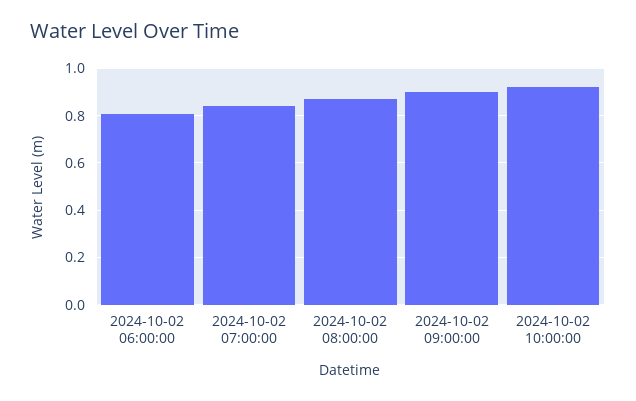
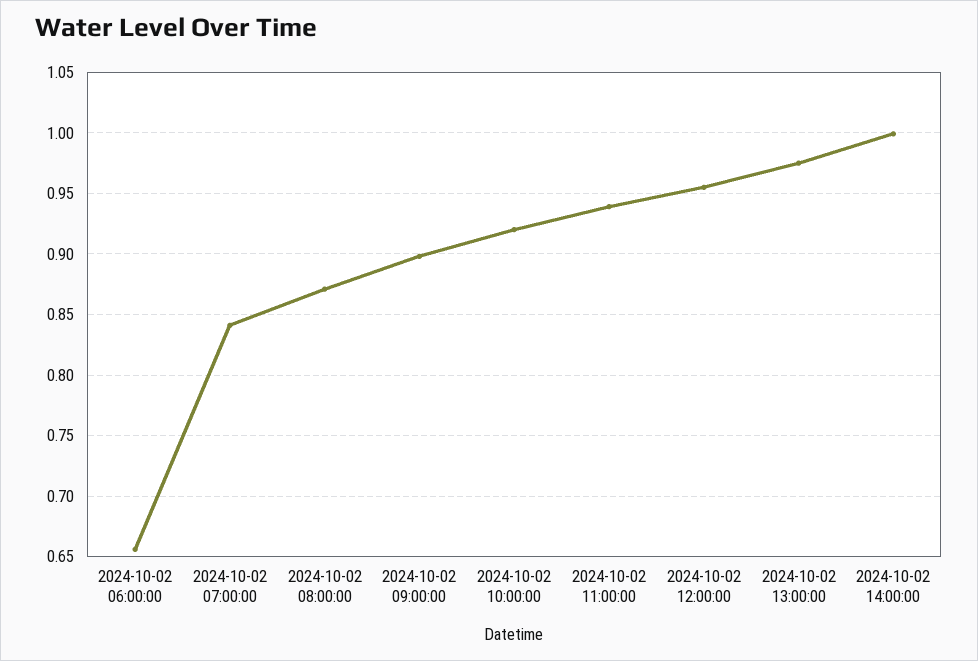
2024-10-02 06:00:00: 0.8 -> 0.655
2024-10-02 11:00:00: none -> 0.94
2024-10-02 12:00:00: none -> 0.955
2024-10-02 13:00:00: none -> 0.975
2024-10-02 14:00:00: none -> 1

